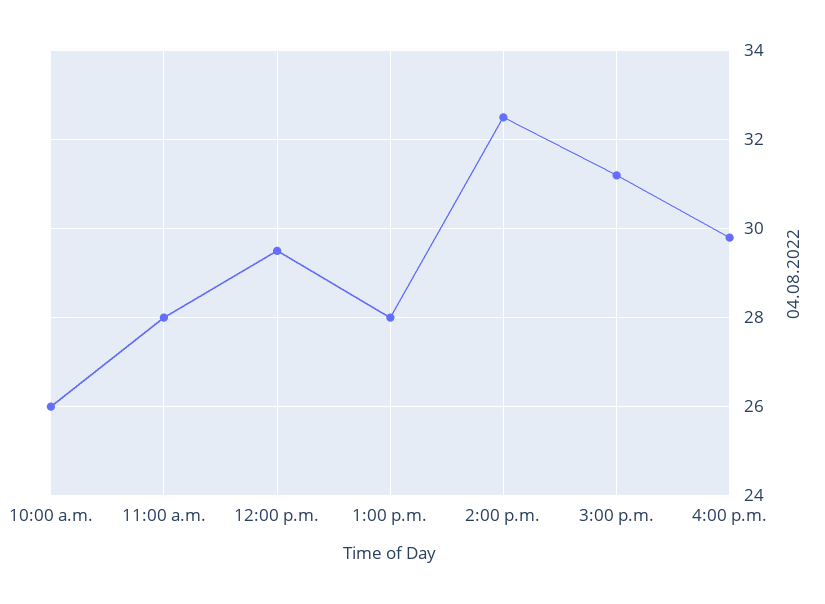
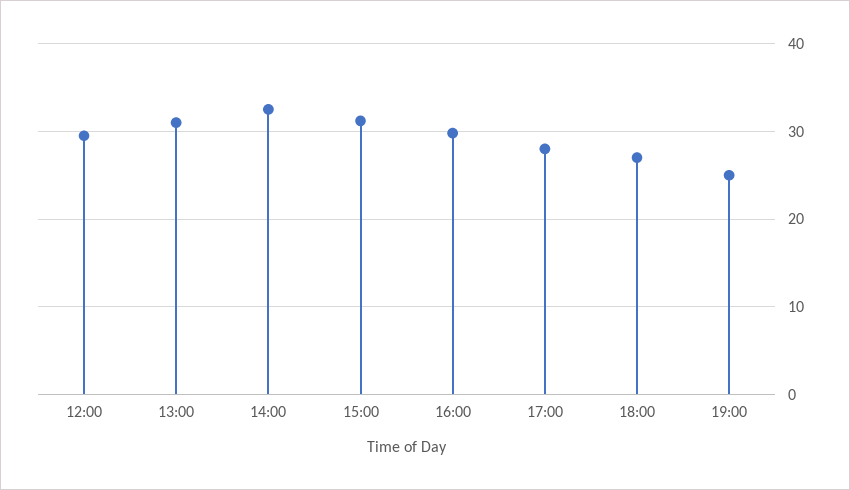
10:00 a.m.: 26 -> none
11:00 a.m.: 28 -> none
1:00 p.m.: 28 -> 31
17:00: none -> 28
18:00: none -> 27
19:00: none -> 25

